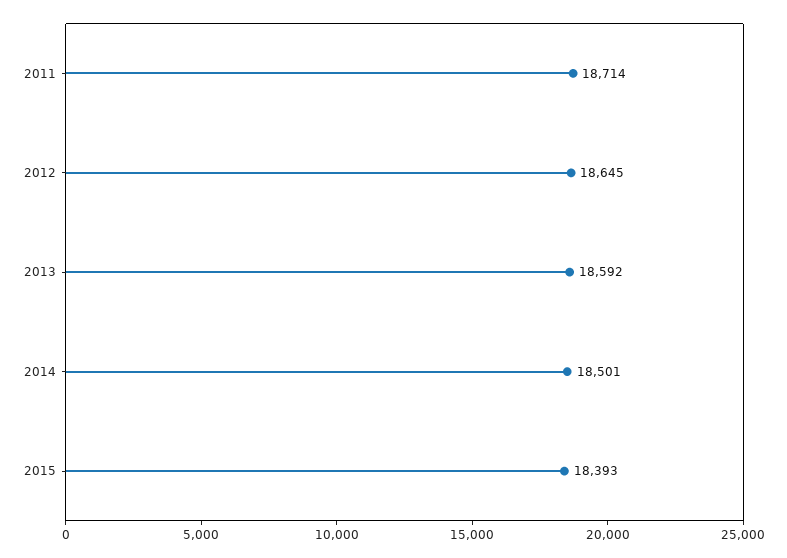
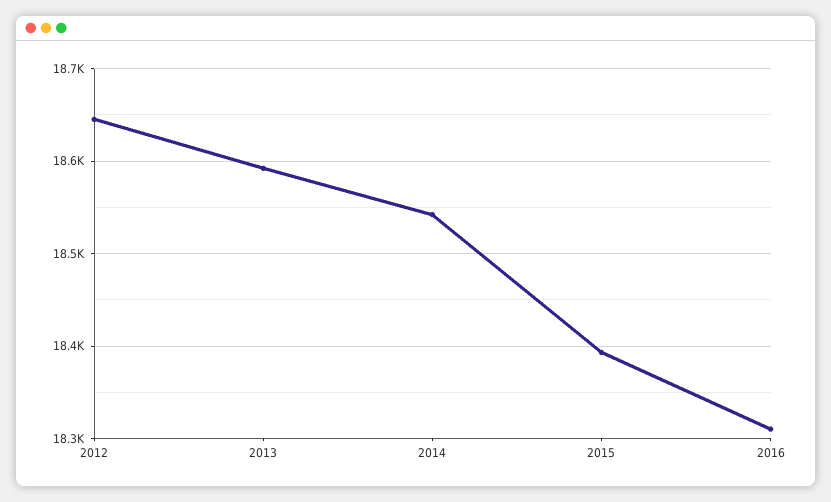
2011: 18714 -> none
2014: 18501 -> 18540
2016: none -> 18310

